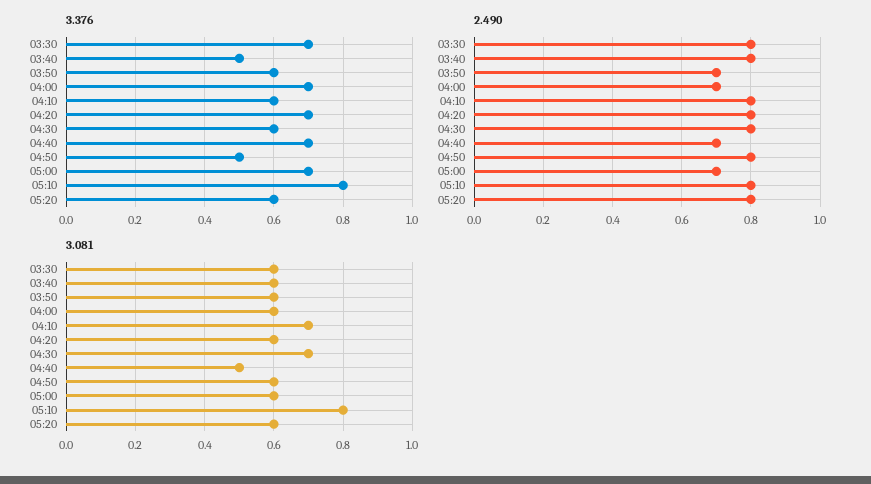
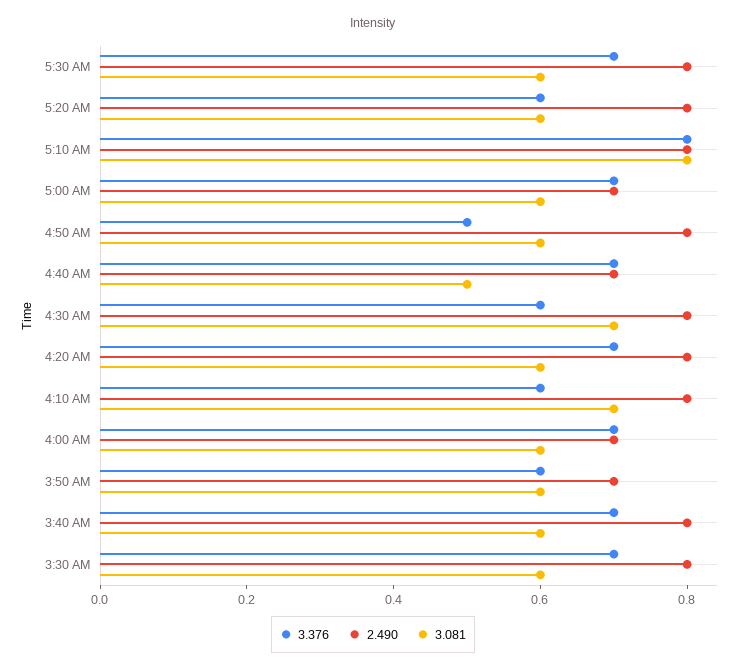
3.376, 03:40: 0.5 -> 0.7
3.376, 5:30 AM: none -> 0.7
2.490, 5:30 AM: none -> 0.8
3.081, 5:30 AM: none -> 0.6

